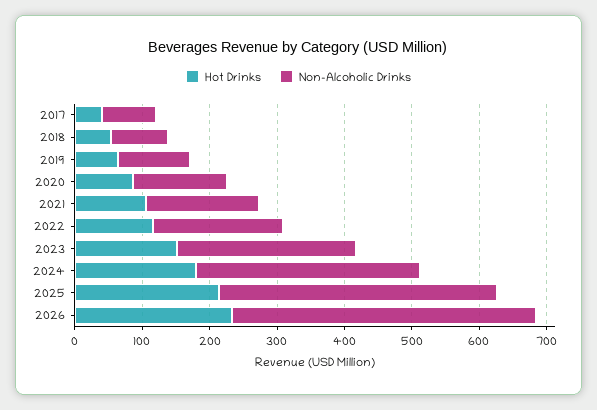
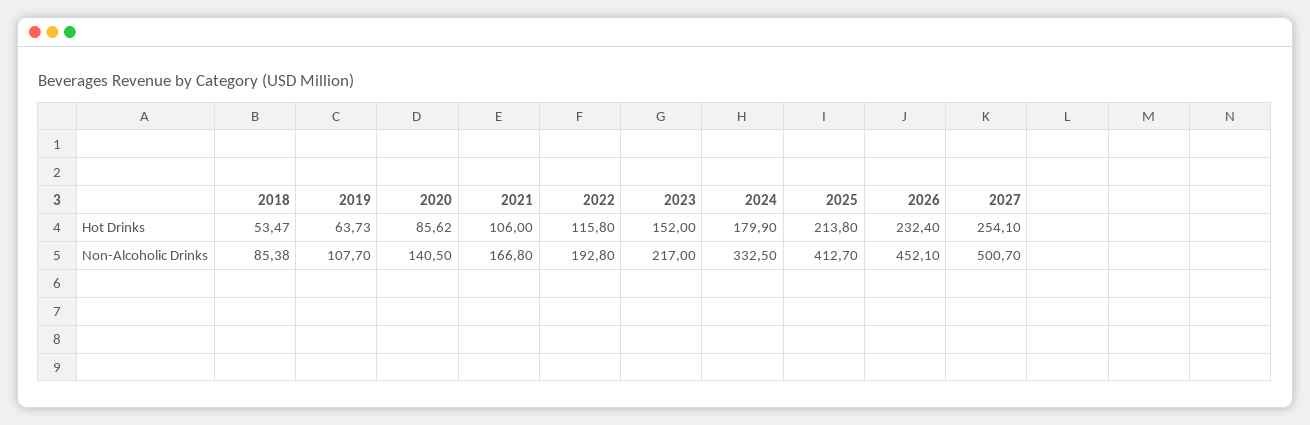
Hot Drinks, 2017: 40 -> none
Non-Alcoholic Drinks, 2017: 80 -> none
Non-Alcoholic Drinks, 2023: 260 -> 217
Hot Drinks, 2027: none -> 254.1
Non-Alcoholic Drinks, 2027: none -> 500.7

